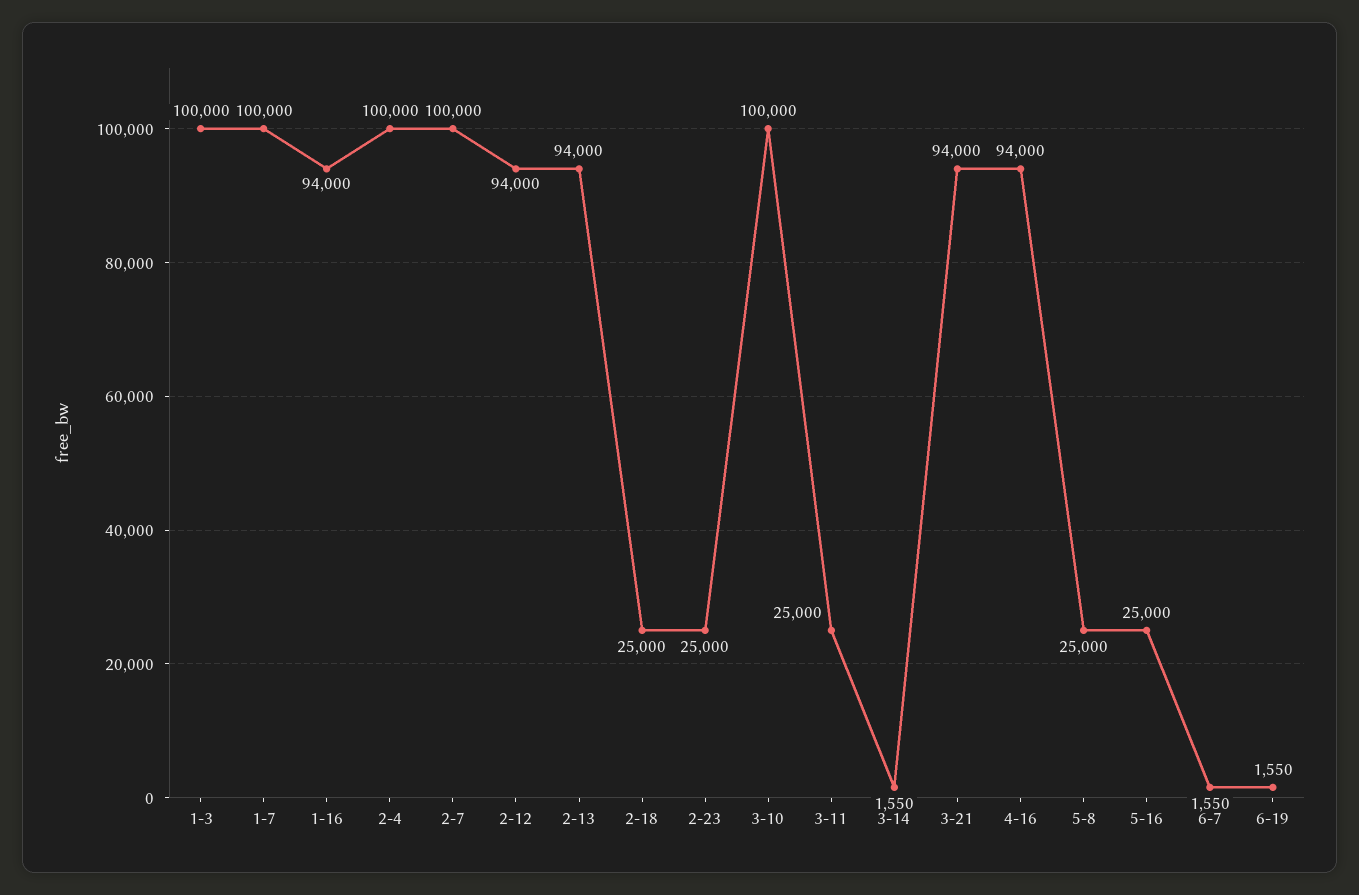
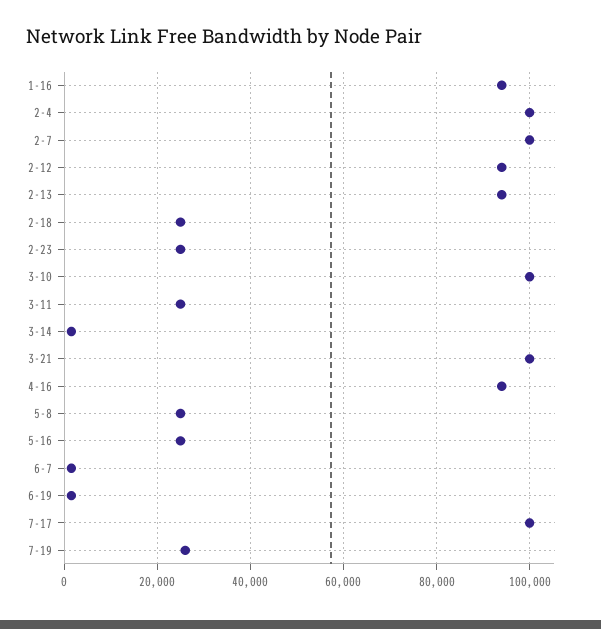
1-3: 100000 -> none
1-7: 100000 -> none
3-21: 94000 -> 100000
7-17: none -> 100000
7-19: none -> 26000

